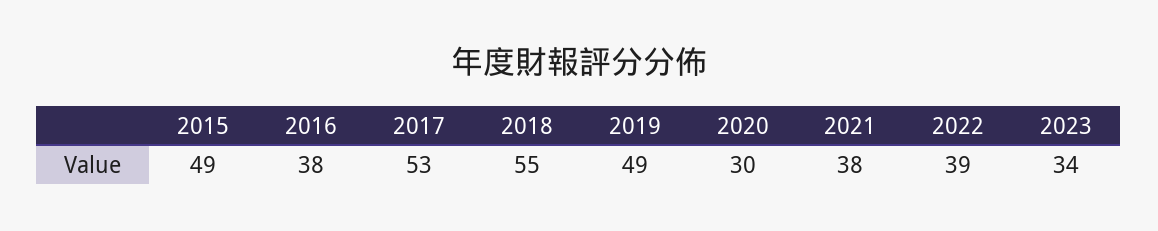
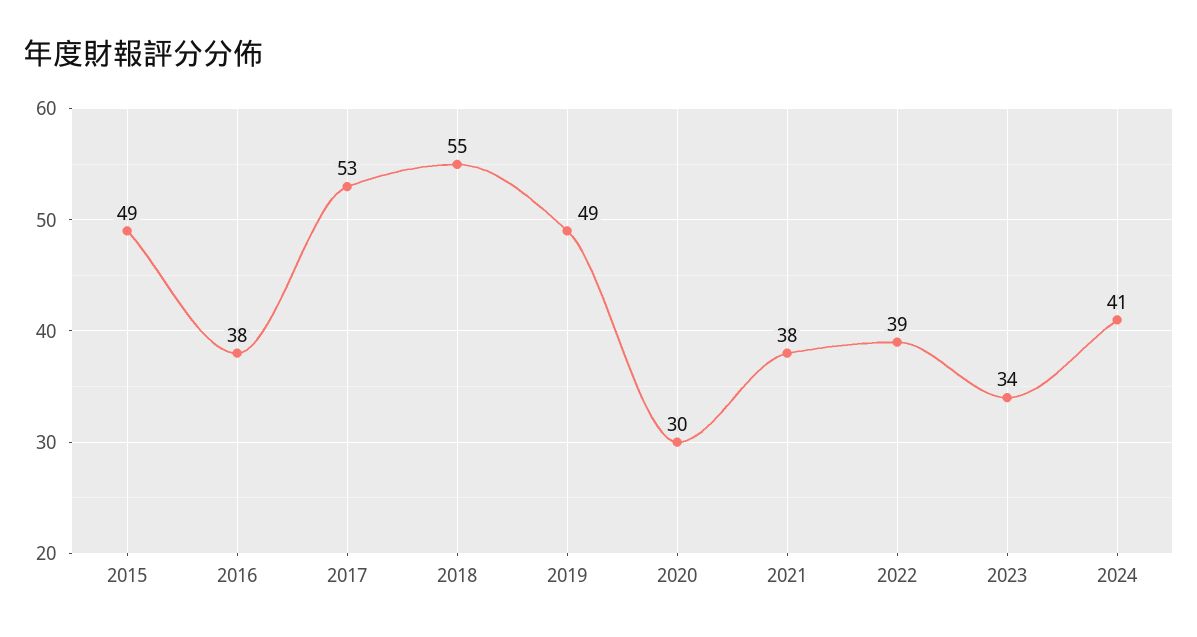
2024: none -> 41

